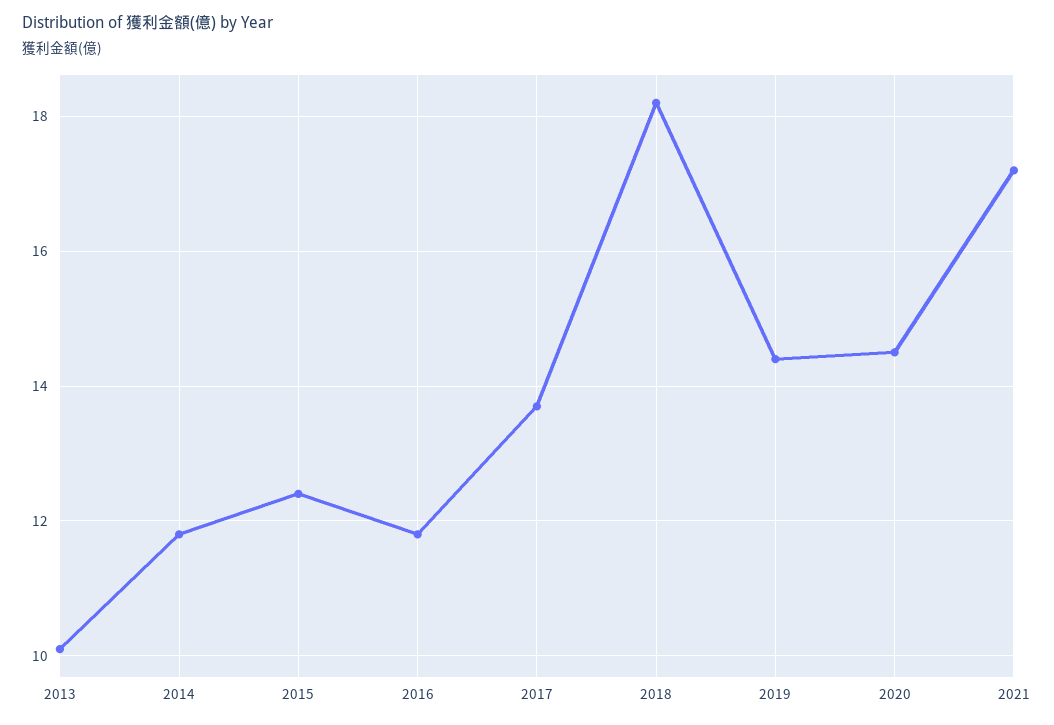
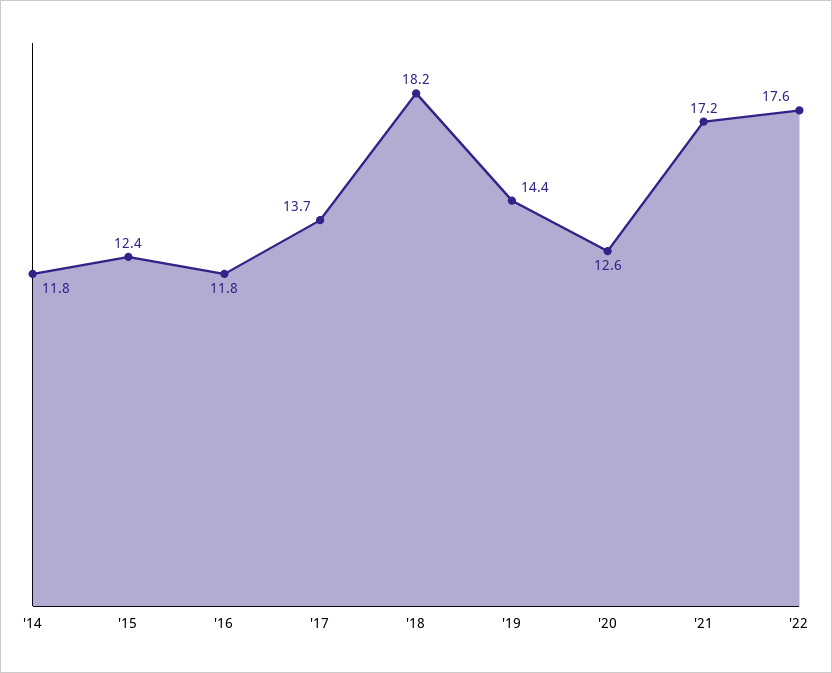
2013: 10 -> none
2020: 14.5 -> 12.6
'22: none -> 17.6

